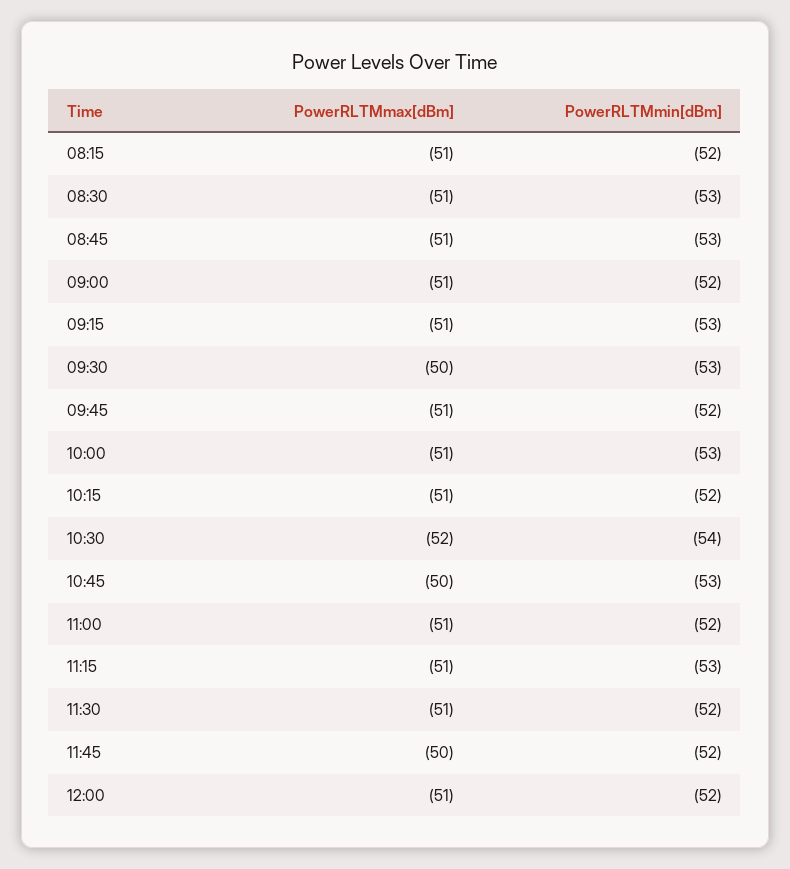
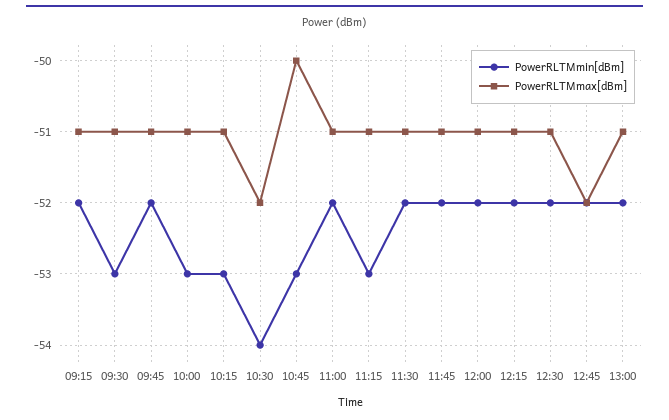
PowerRLTMmax[dBm], 08:15: -51 -> none
PowerRLTMmin[dBm], 08:15: -52 -> none
PowerRLTMmax[dBm], 08:30: -51 -> none
PowerRLTMmin[dBm], 08:30: -53 -> none
PowerRLTMmax[dBm], 08:45: -51 -> none
PowerRLTMmin[dBm], 08:45: -53 -> none
PowerRLTMmax[dBm], 09:00: -51 -> none
PowerRLTMmin[dBm], 09:00: -52 -> none
PowerRLTMmin[dBm], 09:15: -53 -> -52
PowerRLTMmax[dBm], 09:30: -50 -> -51
PowerRLTMmin[dBm], 10:15: -52 -> -53
PowerRLTMmax[dBm], 11:45: -50 -> -51
PowerRLTMmin[dBm], 12:15: none -> -52
PowerRLTMmax[dBm], 12:15: none -> -51
PowerRLTMmin[dBm], 12:30: none -> -52
PowerRLTMmax[dBm], 12:30: none -> -51
PowerRLTMmin[dBm], 12:45: none -> -52
PowerRLTMmax[dBm], 12:45: none -> -52
PowerRLTMmin[dBm], 13:00: none -> -52
PowerRLTMmax[dBm], 13:00: none -> -51

